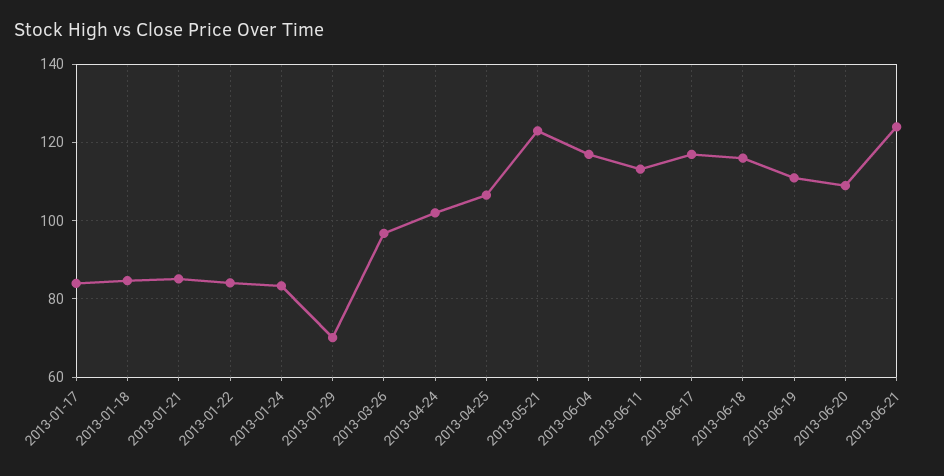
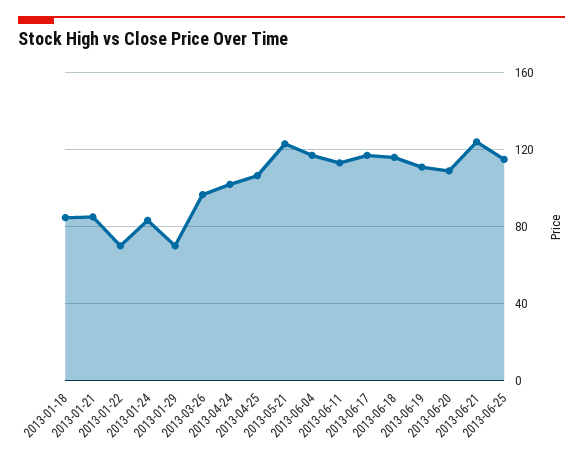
2013-01-17: 84 -> none
2013-01-22: 84 -> 70
2013-06-25: none -> 115

